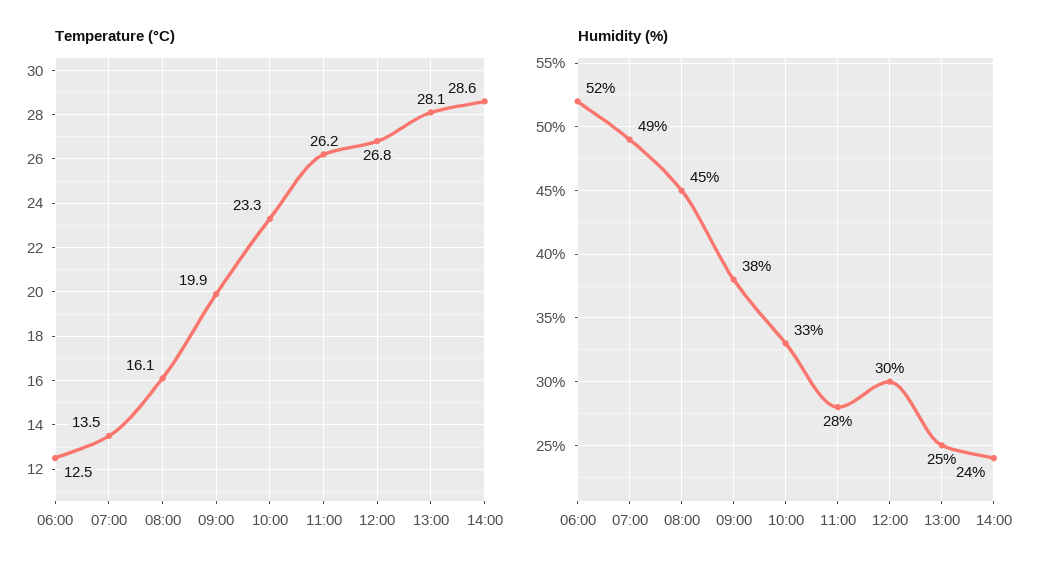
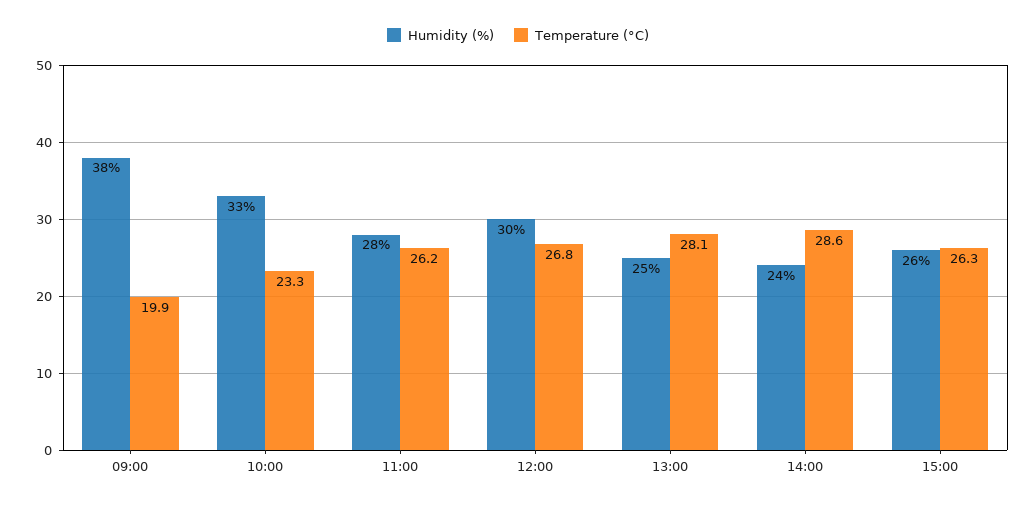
Temperature (°C), 06:00: 12.5 -> none
Temperature (°C), 07:00: 13.5 -> none
Temperature (°C), 08:00: 16.1 -> none
Humidity (%), 06:00: 52 -> none
Humidity (%), 07:00: 49 -> none
Humidity (%), 08:00: 45 -> none
Humidity (%), 15:00: none -> 26
Temperature (°C), 15:00: none -> 26.3

